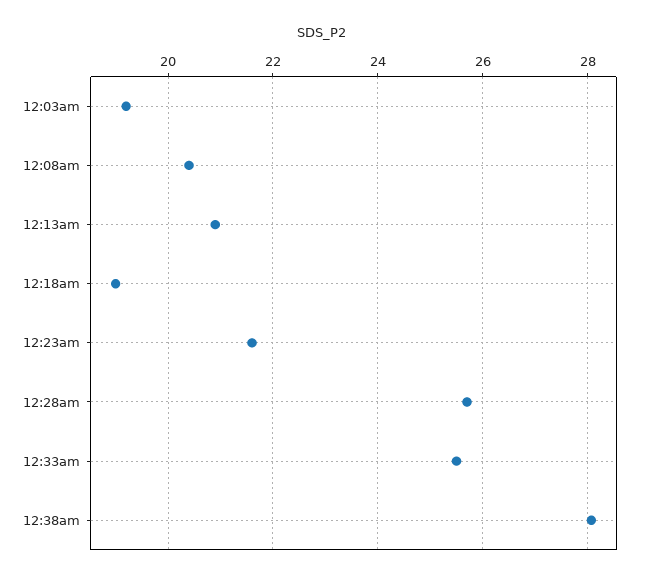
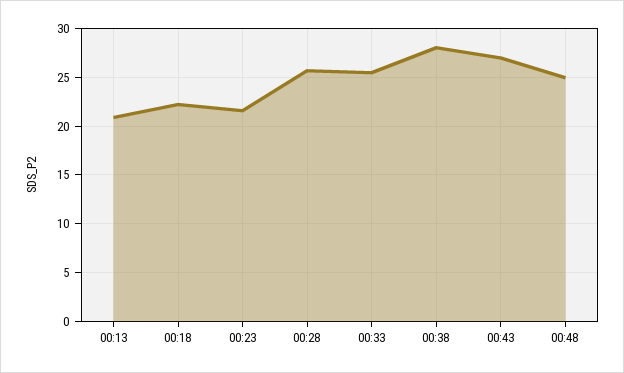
12:03am: 19.2 -> none
12:08am: 20.4 -> none
12:18am: 19 -> 22
00:43: none -> 27
00:48: none -> 25

